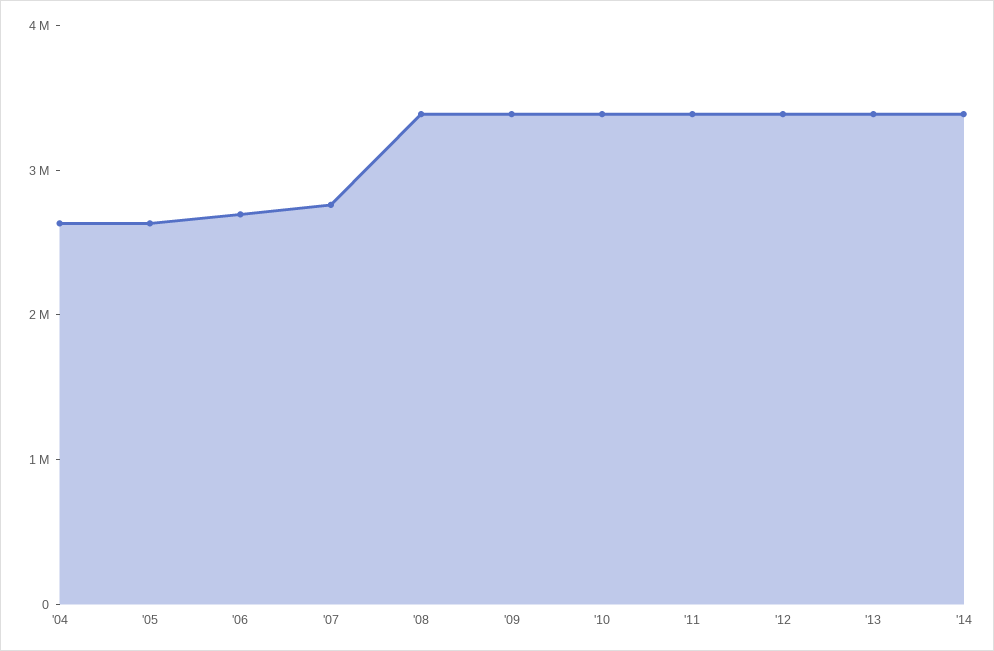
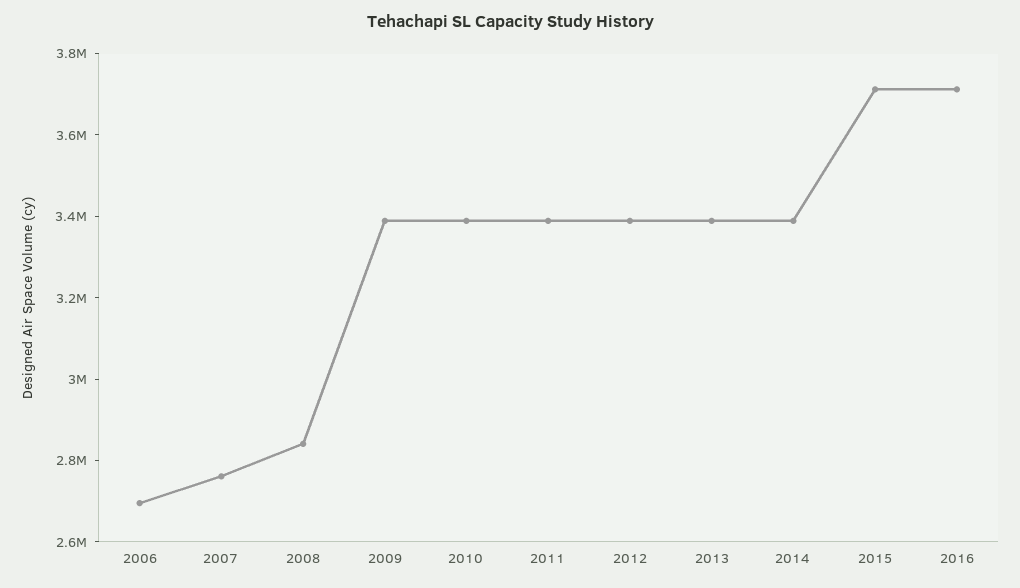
'04: 2600000 -> none
'05: 2600000 -> none
'08: 3400000 -> 2850000
2015: none -> 3700000
2016: none -> 3700000

